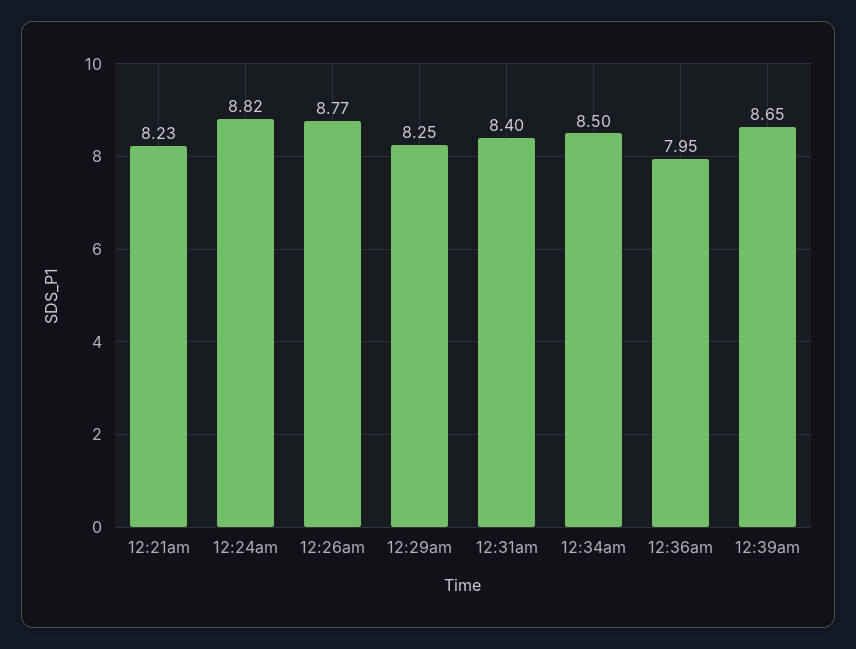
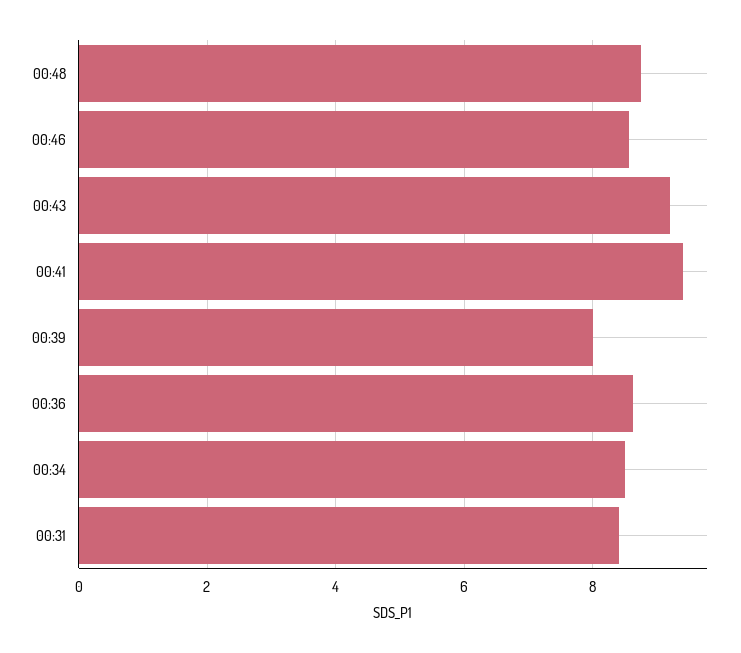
12:21am: 8.23 -> none
12:24am: 8.82 -> none
12:26am: 8.77 -> none
12:29am: 8.25 -> none
12:36am: 7.95 -> 8.6
12:39am: 8.65 -> 8
00:48: none -> 8.8
00:46: none -> 8.6
00:43: none -> 9.2
00:41: none -> 9.4

